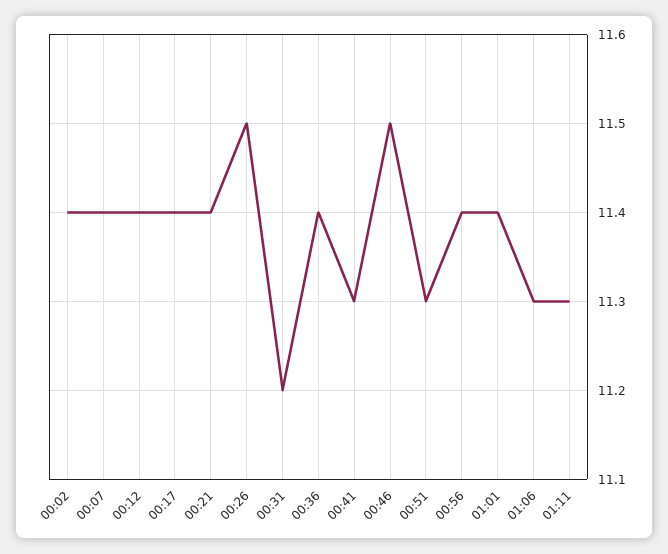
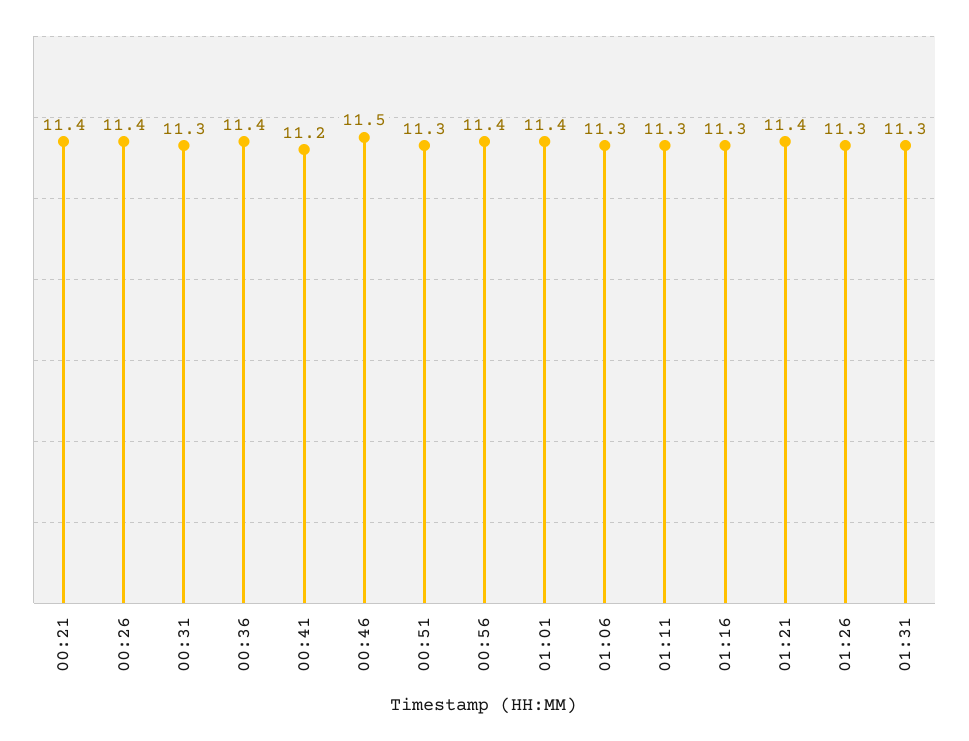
00:02: 11.4 -> none
00:07: 11.4 -> none
00:12: 11.4 -> none
00:17: 11.4 -> none
00:26: 11.5 -> 11.4
00:31: 11.2 -> 11.3
00:41: 11.3 -> 11.2
01:16: none -> 11.3
01:21: none -> 11.4
01:26: none -> 11.3
01:31: none -> 11.3

